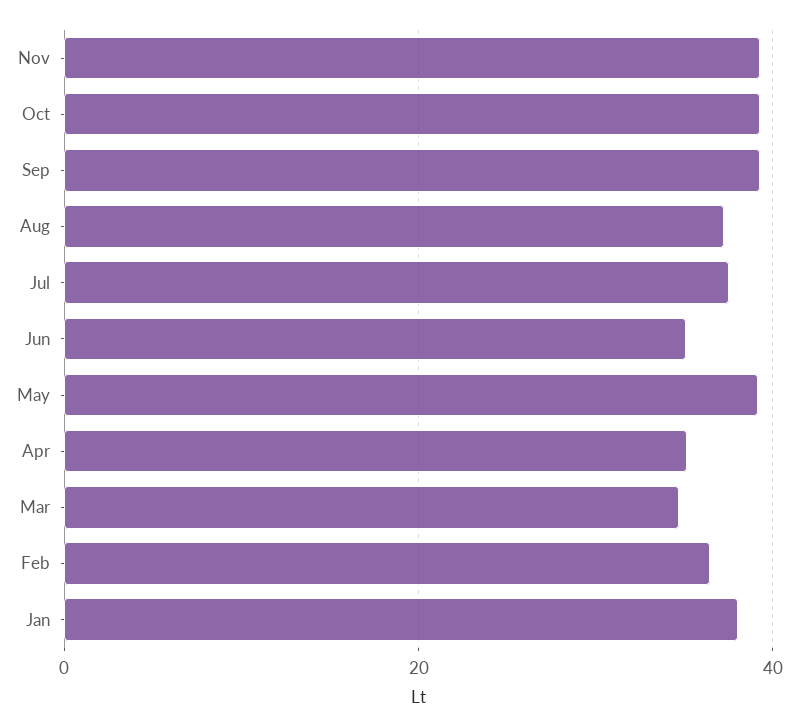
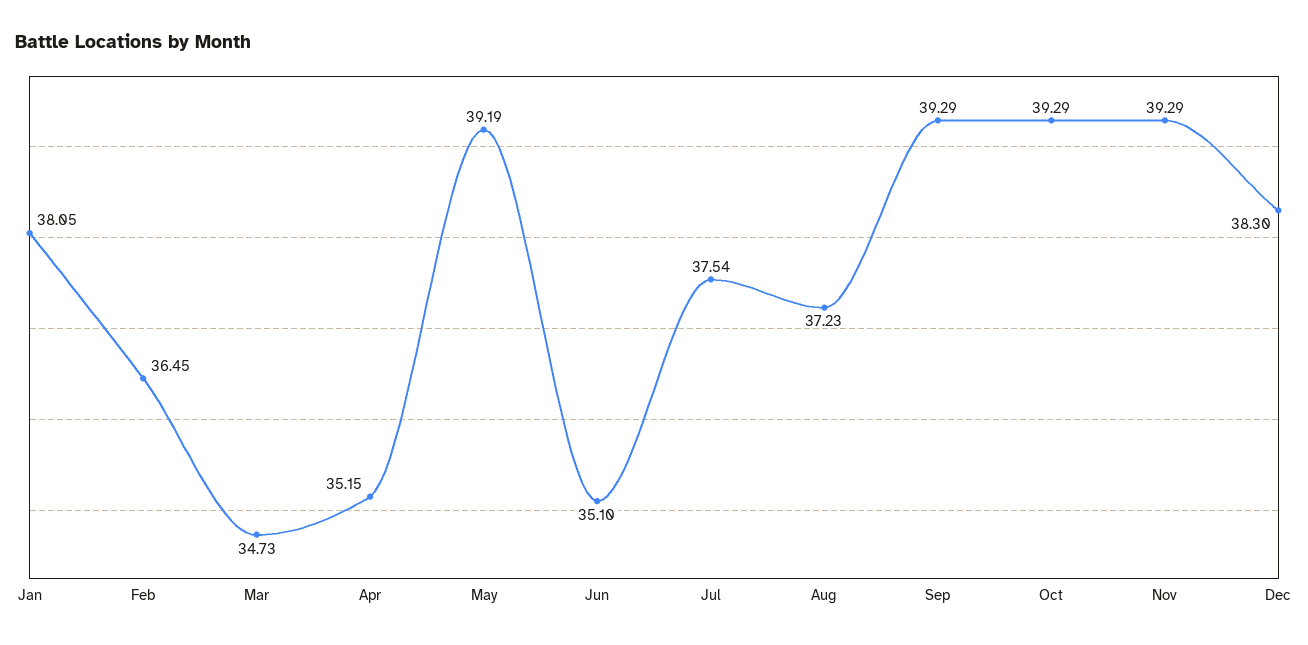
Dec: none -> 38.3

